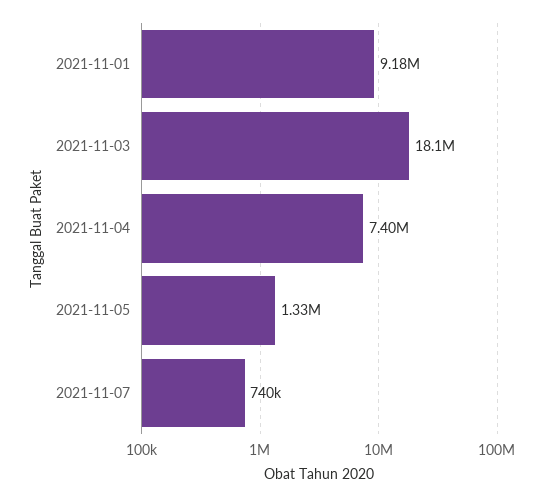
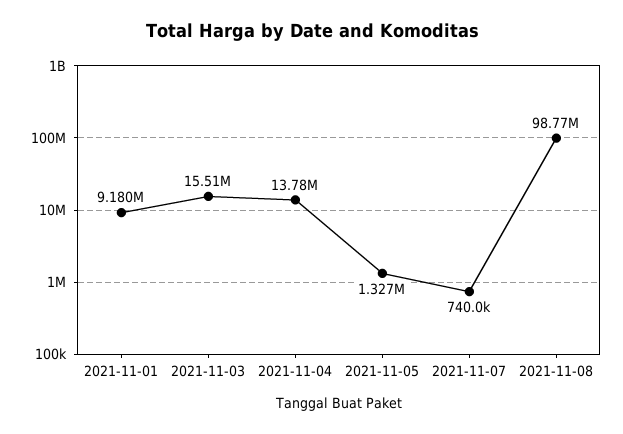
2021-11-03: 18100000 -> 15510000
2021-11-04: 7400000 -> 13780000
2021-11-08: none -> 98770000

